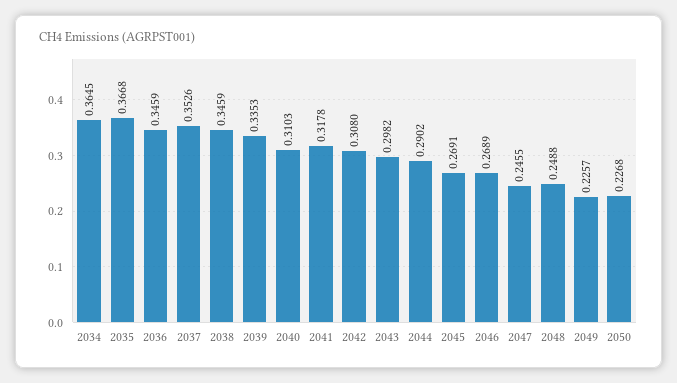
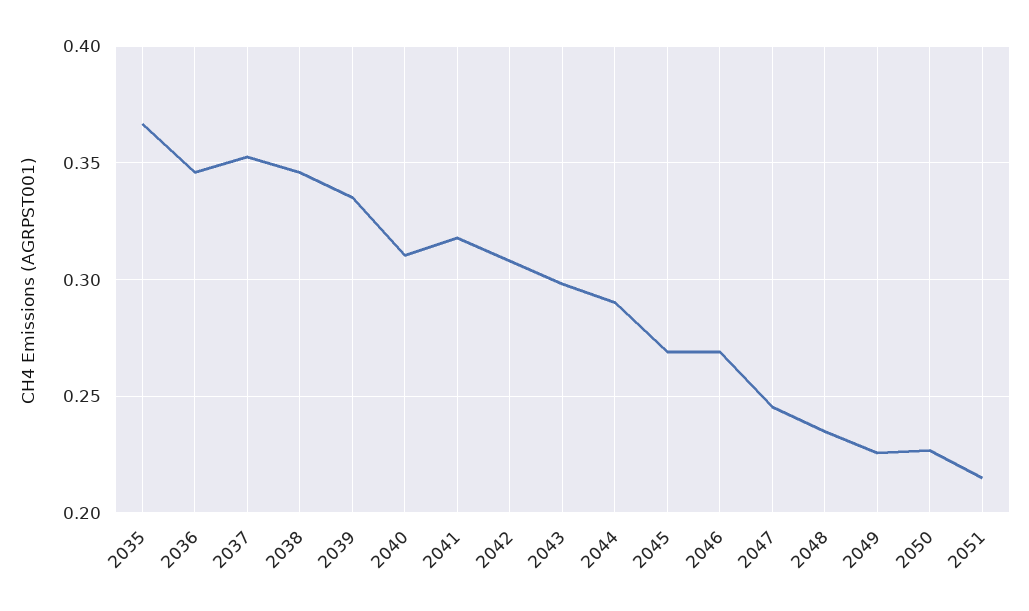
2034: 0.3645 -> none
2048: 0.2488 -> 0.235
2051: none -> 0.215

